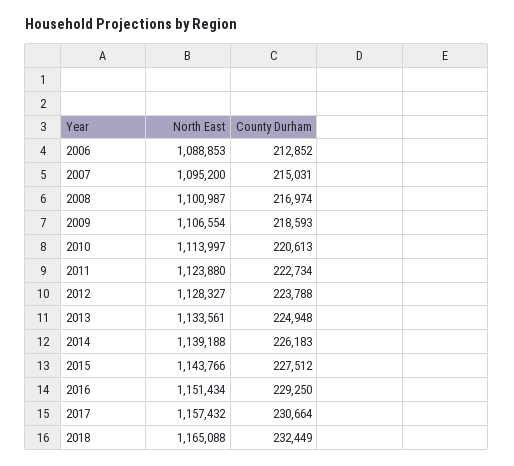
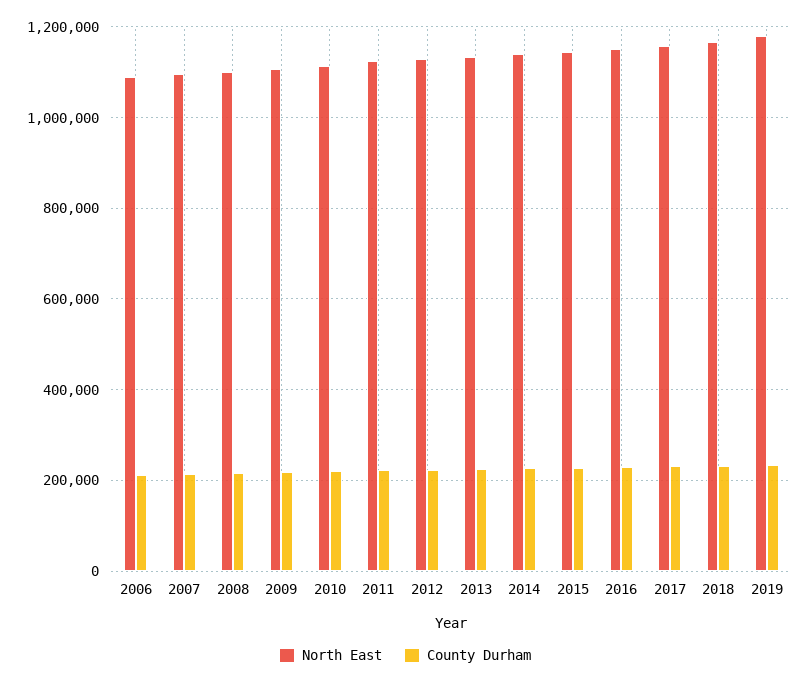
North East, 2019: none -> 1180000
County Durham, 2019: none -> 240000

